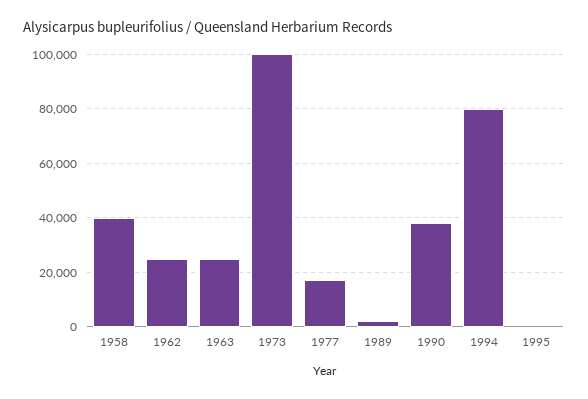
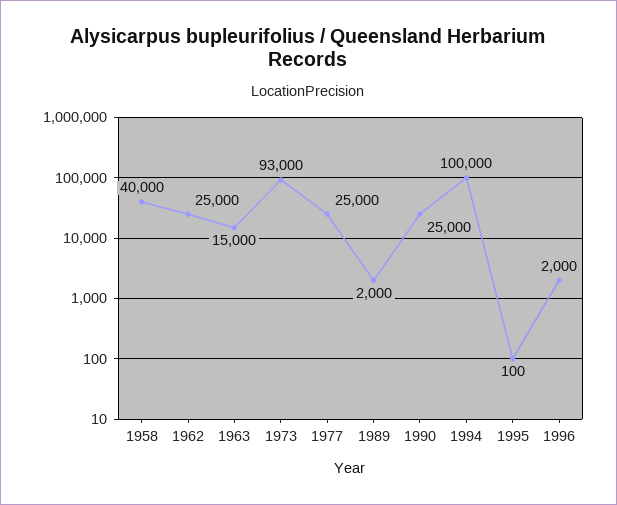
1963: 25000 -> 15000
1973: 100000 -> 93000
1977: 17500 -> 25000
1990: 37500 -> 25000
1994: 80000 -> 100000
1996: none -> 2000

